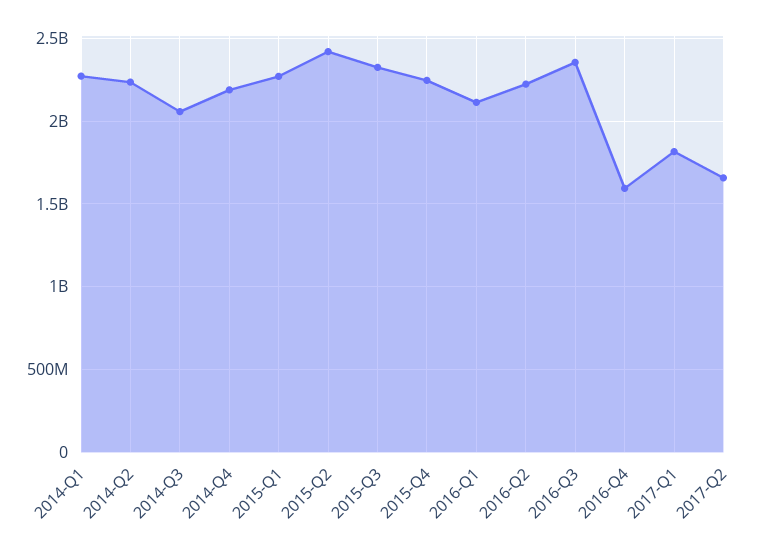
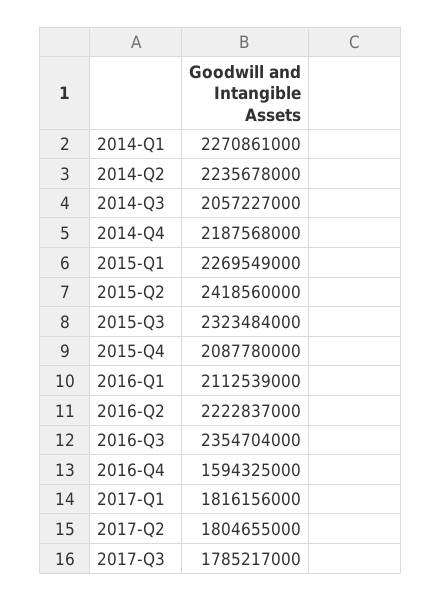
2015-Q4: 2250000000 -> 2087780000
2017-Q2: 1650000000 -> 1804655000
2017-Q3: none -> 1785217000

